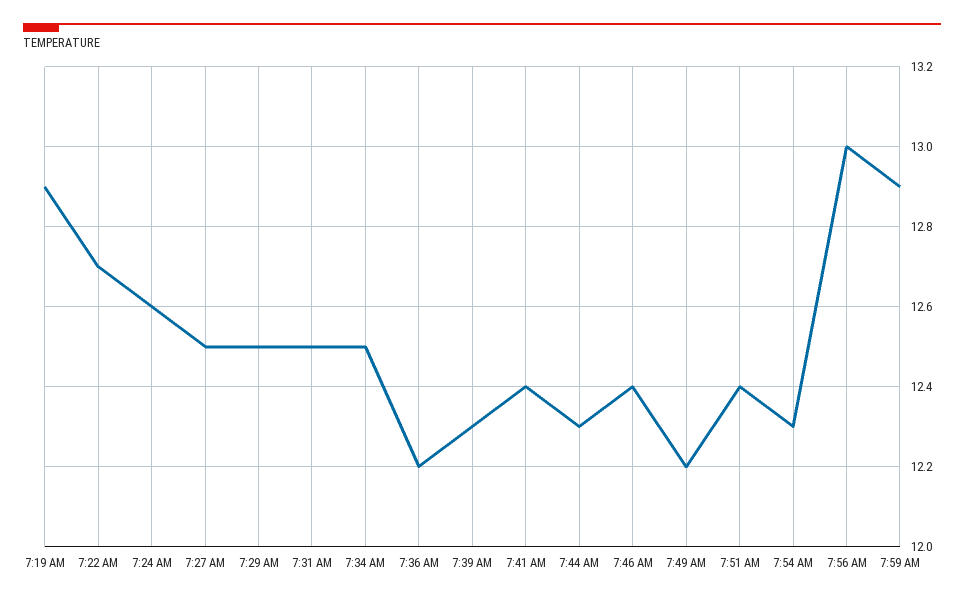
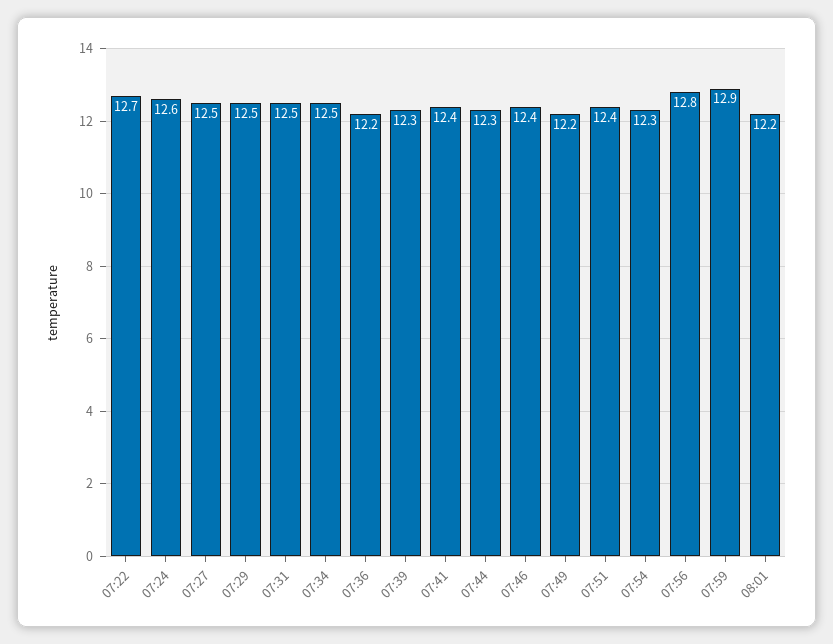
7:19 AM: 12.9 -> none
7:56 AM: 13 -> 12.8
08:01: none -> 12.2

